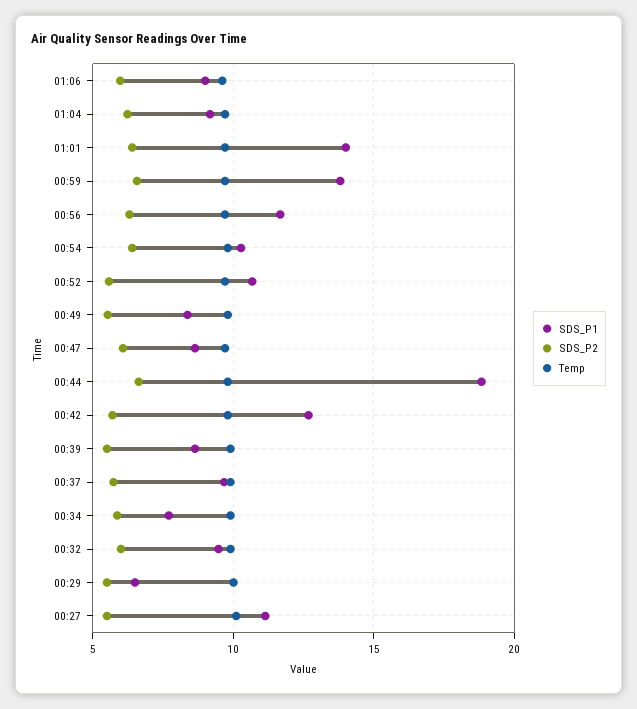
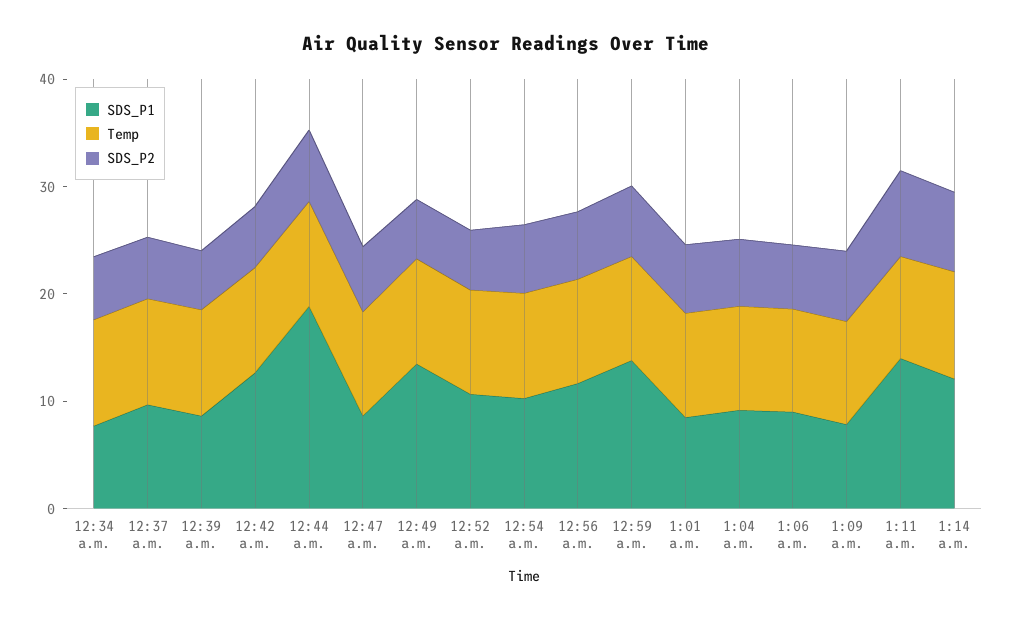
SDS_P1, 01:01: 14 -> 8
SDS_P1, 00:49: 8.5 -> 14
SDS_P1, 00:32: 9.5 -> none
SDS_P2, 00:32: 6 -> none
Temp, 00:32: 10 -> none
SDS_P1, 00:29: 6.5 -> none
SDS_P2, 00:29: 5.5 -> none
Temp, 00:29: 10 -> none
SDS_P1, 00:27: 11 -> none
SDS_P2, 00:27: 5.5 -> none
Temp, 00:27: 10 -> none
SDS_P1, 1:09 a.m.: none -> 8
Temp, 1:09 a.m.: none -> 10
SDS_P2, 1:09 a.m.: none -> 6
SDS_P1, 1:11 a.m.: none -> 14
Temp, 1:11 a.m.: none -> 10
SDS_P2, 1:11 a.m.: none -> 8
SDS_P1, 1:14 a.m.: none -> 12
Temp, 1:14 a.m.: none -> 10
SDS_P2, 1:14 a.m.: none -> 8

